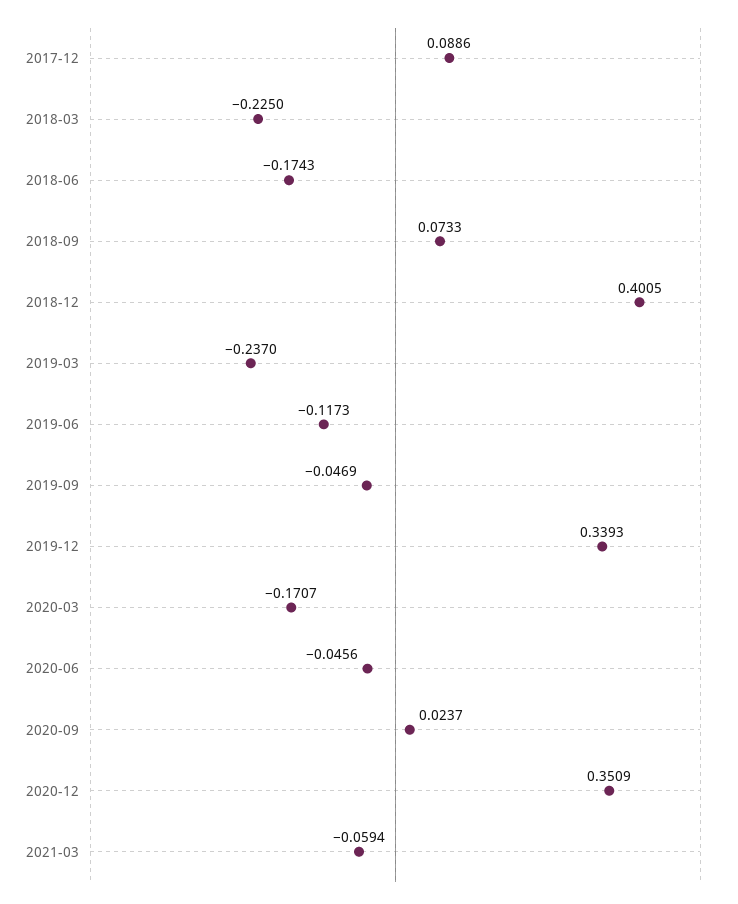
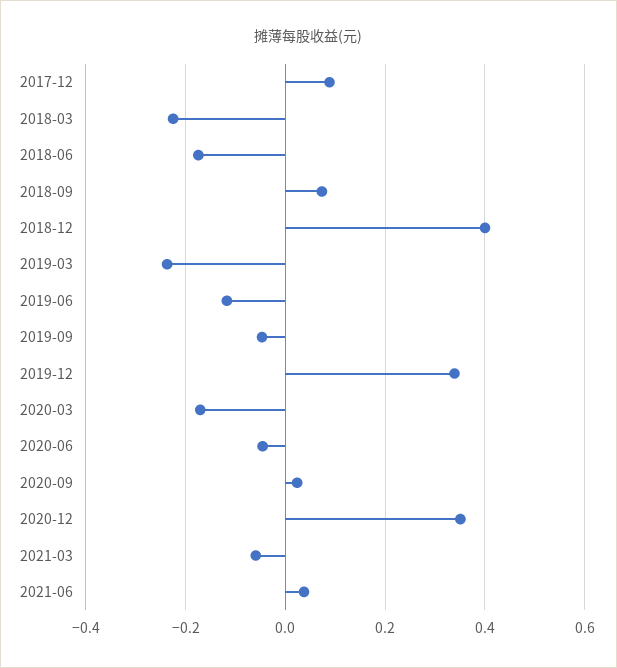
2021-06: none -> 0.04

